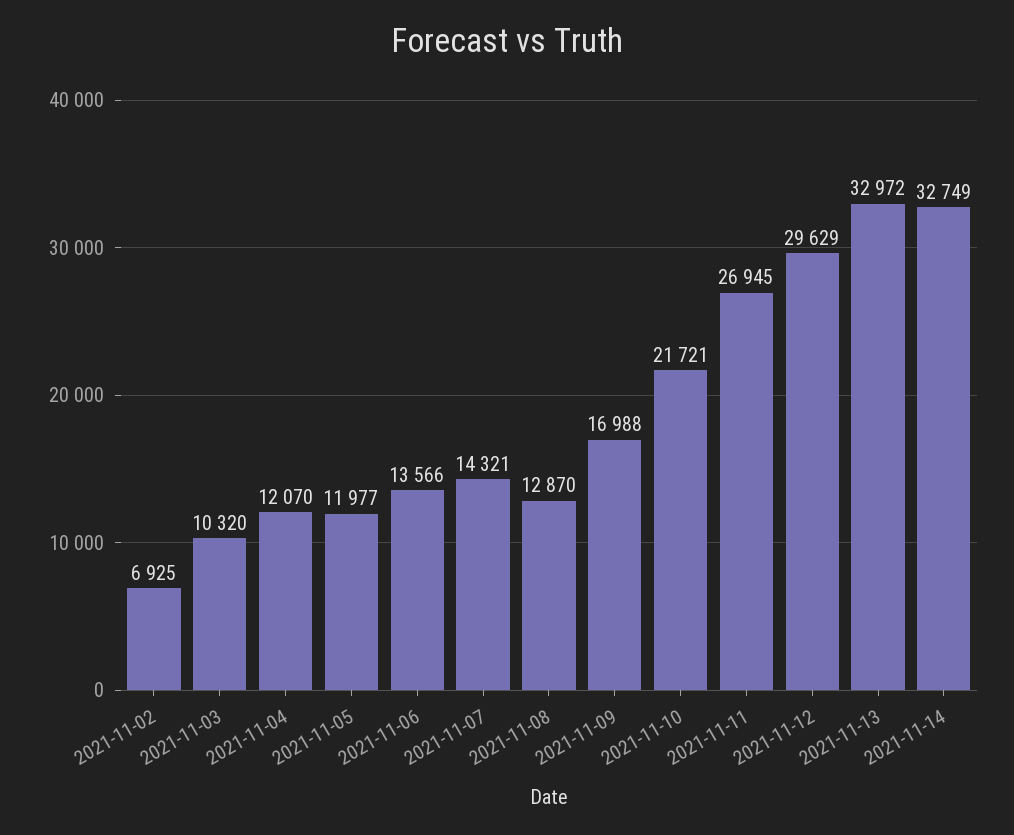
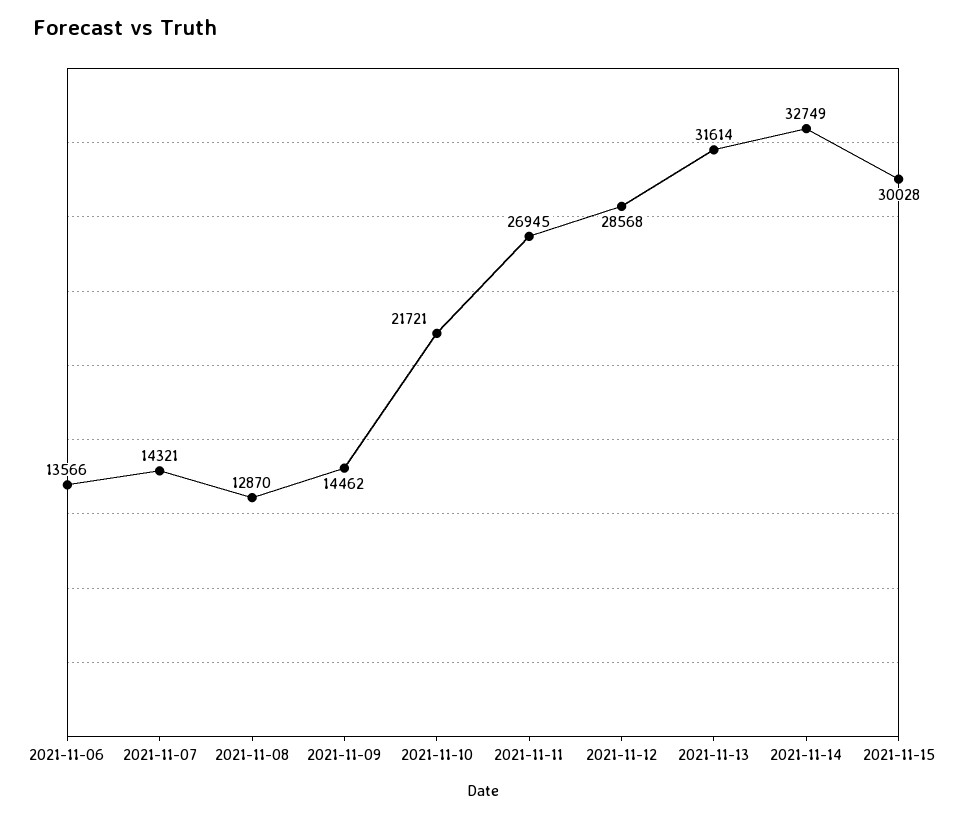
2021-11-02: 6925 -> none
2021-11-03: 10320 -> none
2021-11-04: 12070 -> none
2021-11-05: 11977 -> none
2021-11-09: 16988 -> 14462
2021-11-12: 29629 -> 28568
2021-11-13: 32972 -> 31614
2021-11-15: none -> 30028

